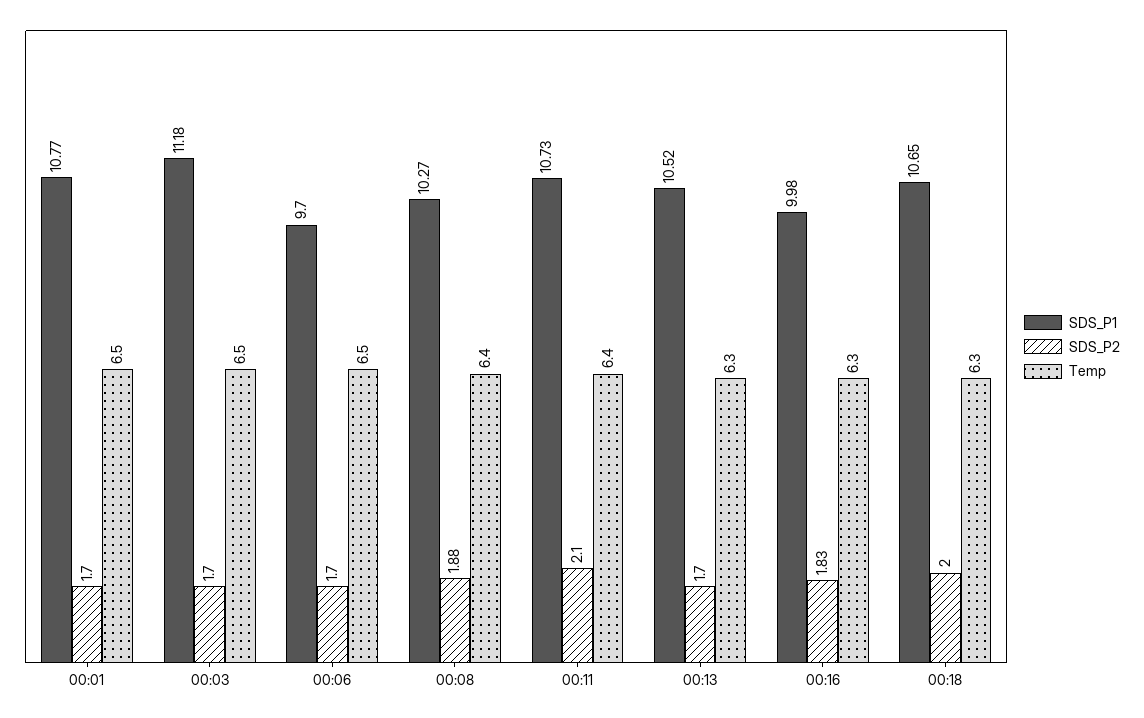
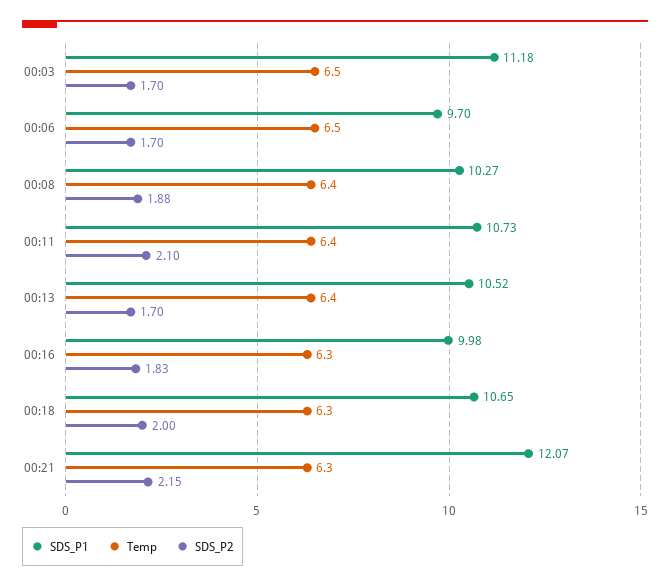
SDS_P1, 00:01: 10.77 -> none
SDS_P2, 00:01: 1.7 -> none
Temp, 00:01: 6.5 -> none
Temp, 00:13: 6.3 -> 6.4
SDS_P1, 00:21: none -> 12.07
Temp, 00:21: none -> 6.3
SDS_P2, 00:21: none -> 2.15

